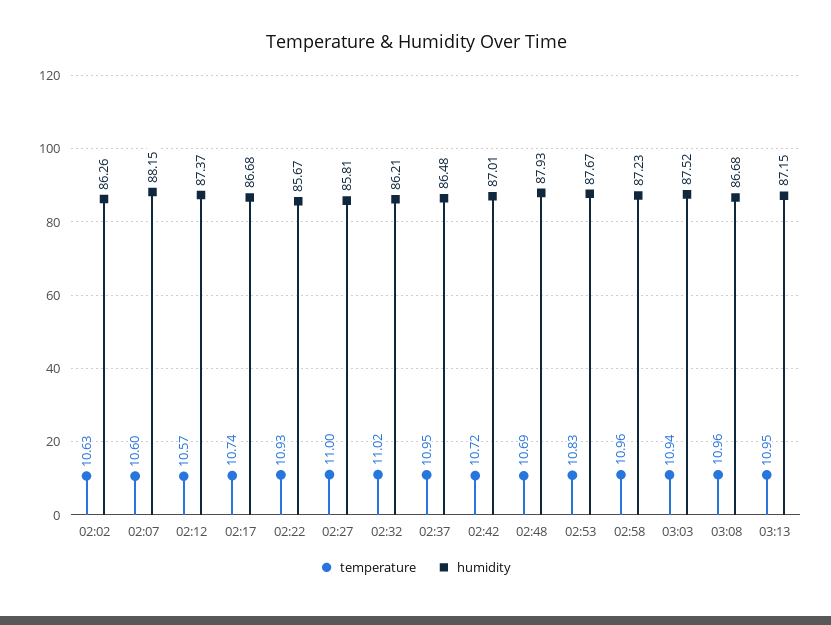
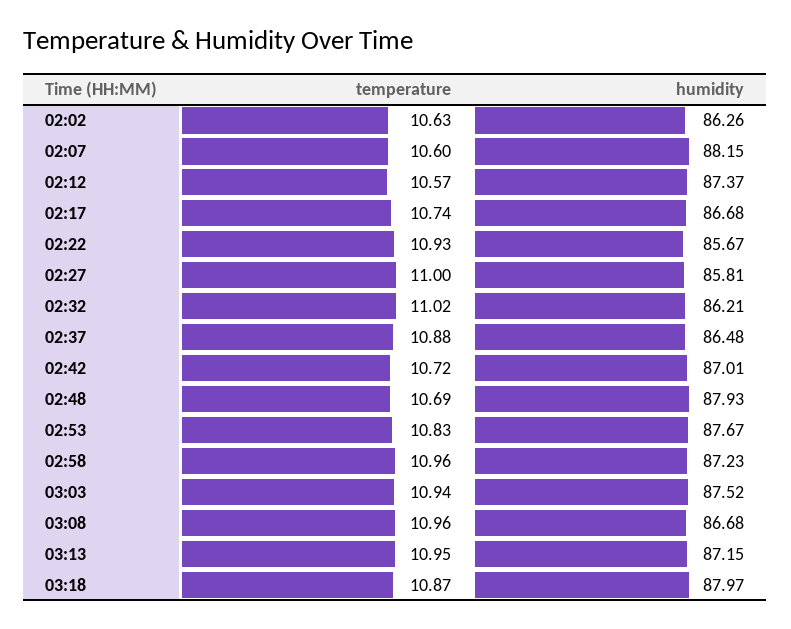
temperature, 02:37: 10.95 -> 10.88
temperature, 03:18: none -> 10.87
humidity, 03:18: none -> 87.97

